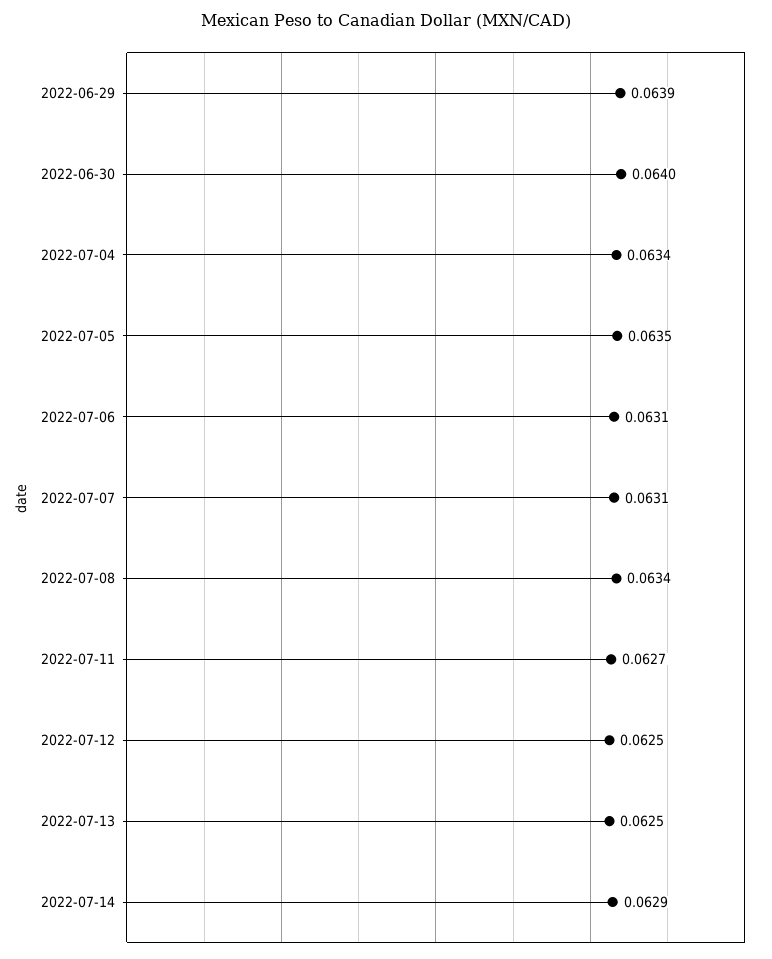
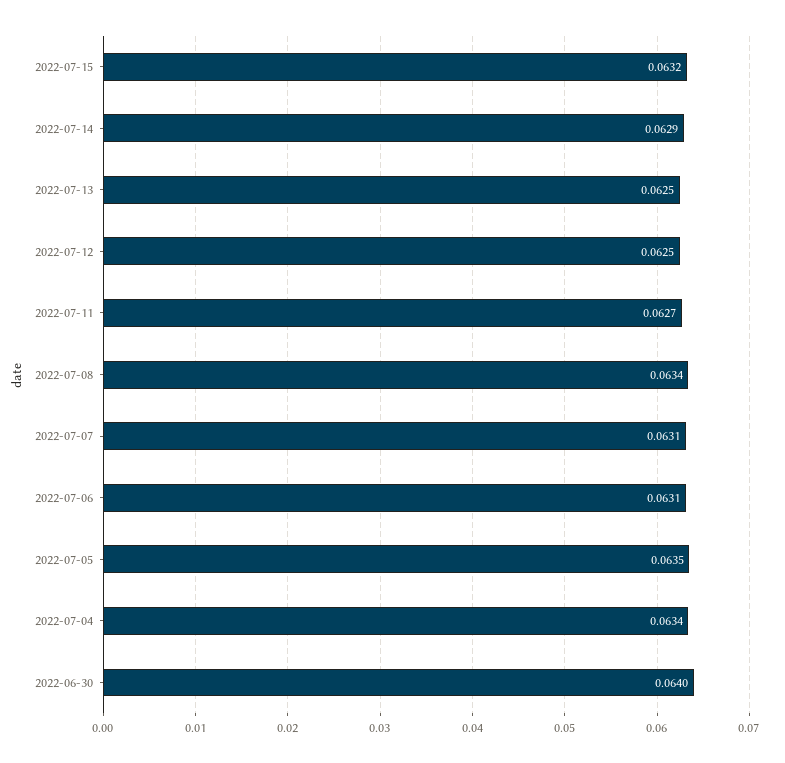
2022-06-29: 0.0639 -> none
2022-07-15: none -> 0.0632

